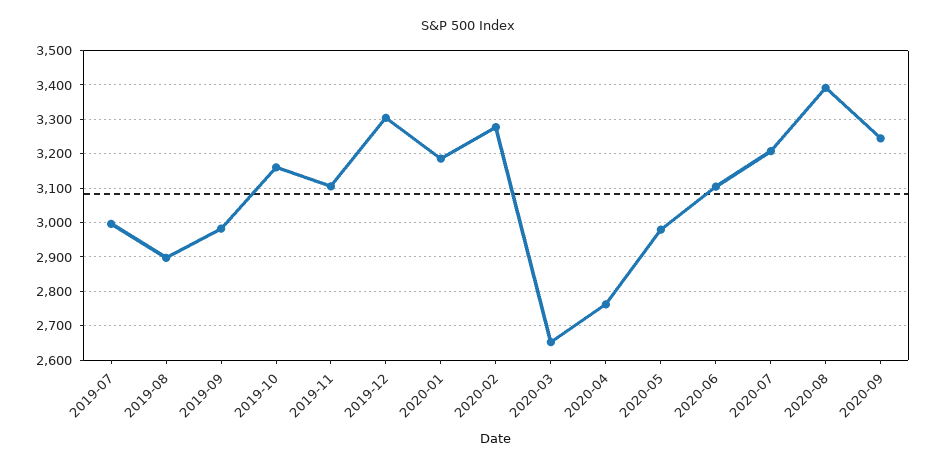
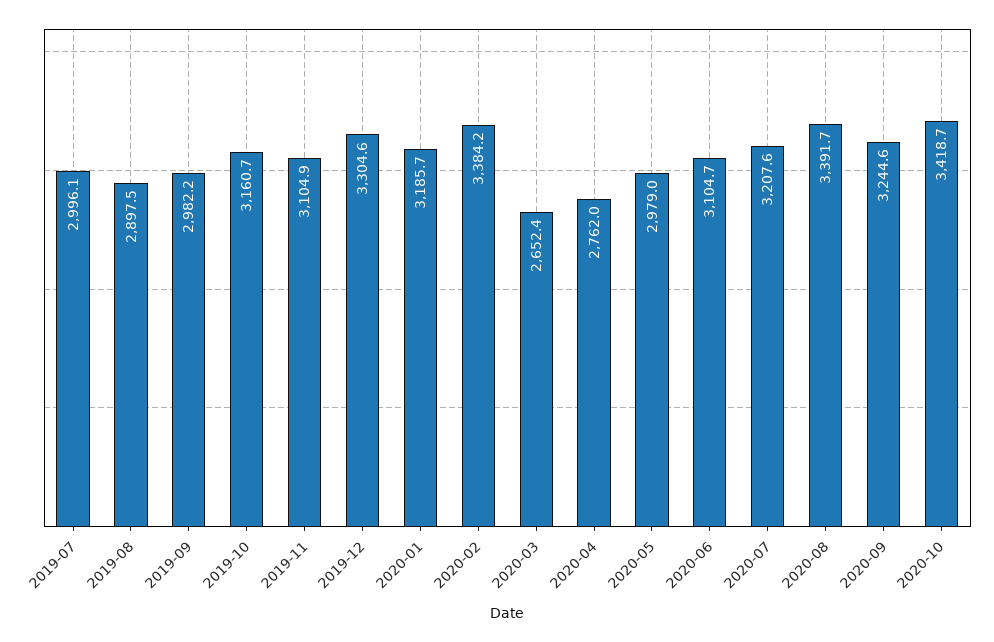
2020-02: 3280 -> 3384.2
2020-10: none -> 3418.7

